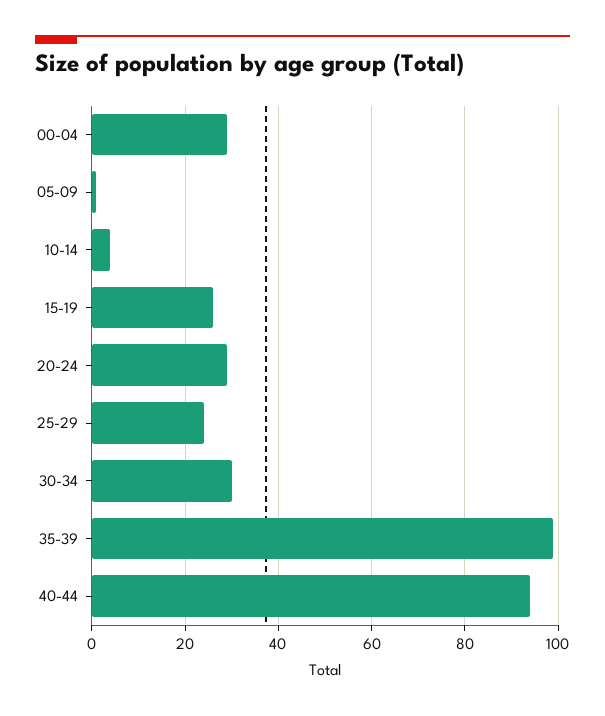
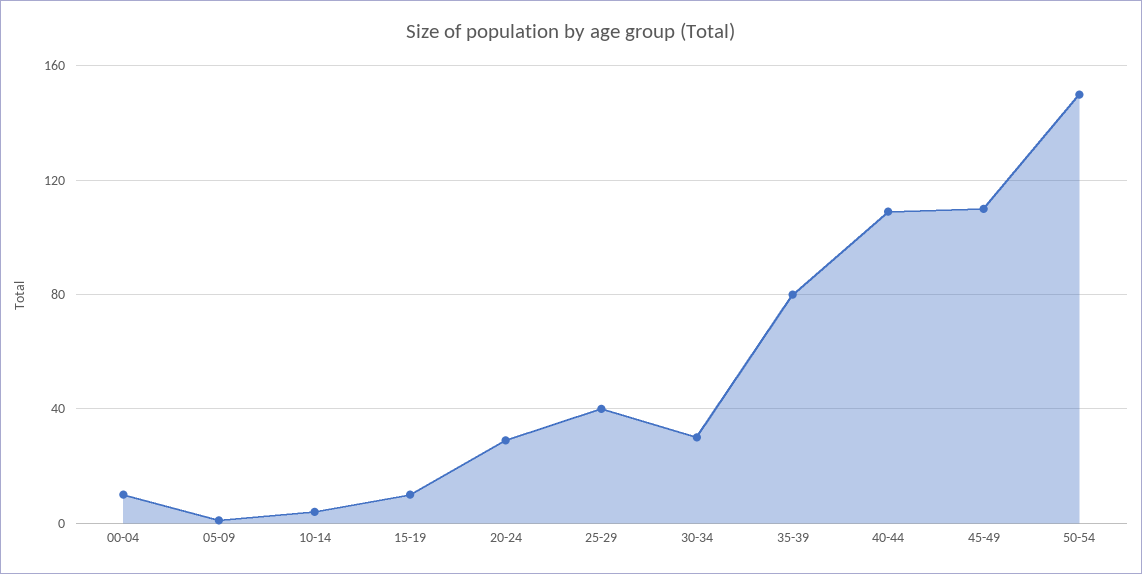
00-04: 30 -> 10
15-19: 25 -> 10
25-29: 25 -> 40
35-39: 100 -> 80
40-44: 95 -> 110
45-49: none -> 110
50-54: none -> 150

